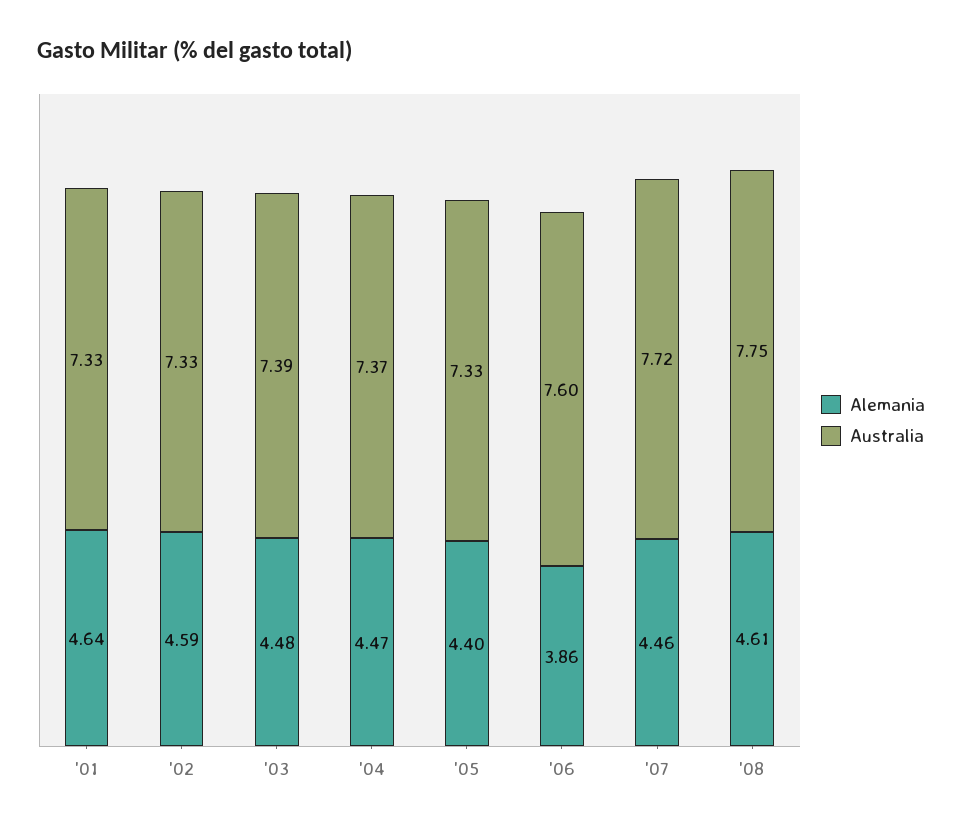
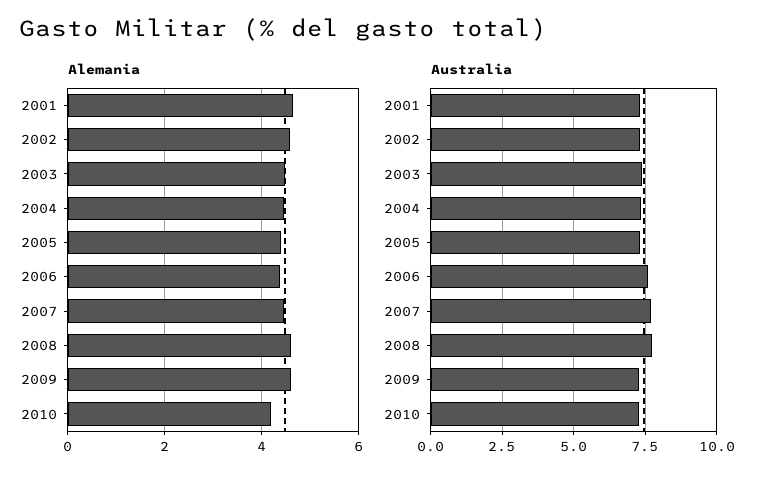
Alemania, '06: 3.86 -> 4.4
Alemania, 2009: none -> 4.6
Alemania, 2010: none -> 4.2
Australia, 2009: none -> 7.25
Australia, 2010: none -> 7.25

